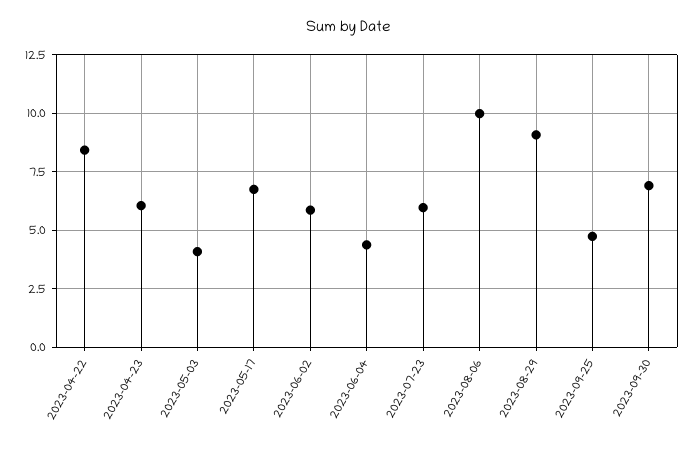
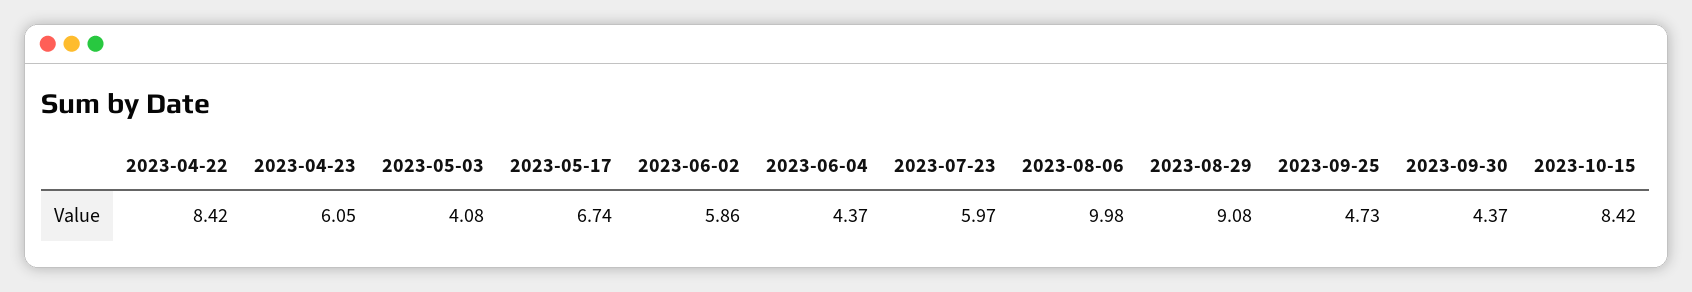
2023-09-30: 7 -> 4.37
2023-10-15: none -> 8.42

